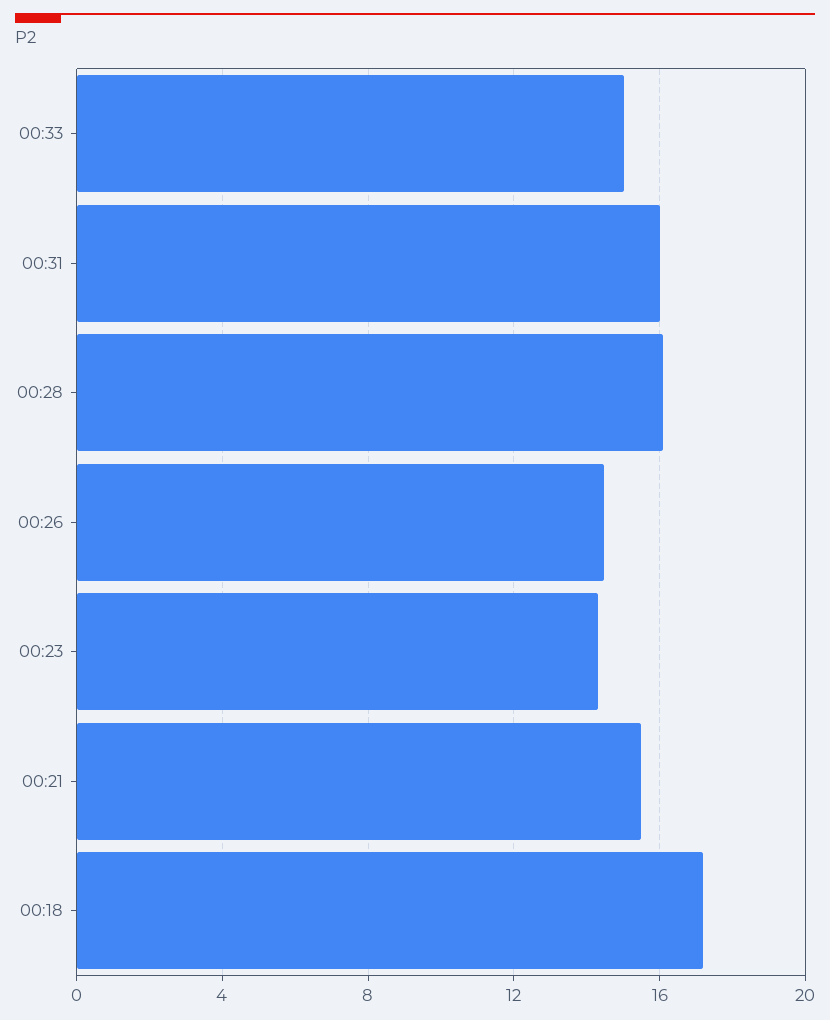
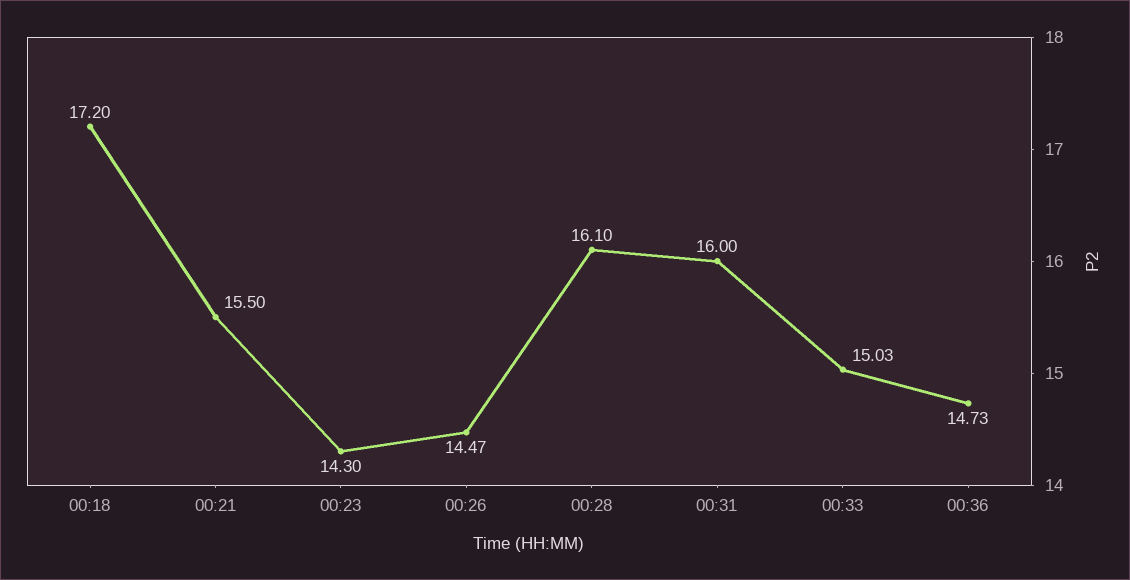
00:36: none -> 14.73

